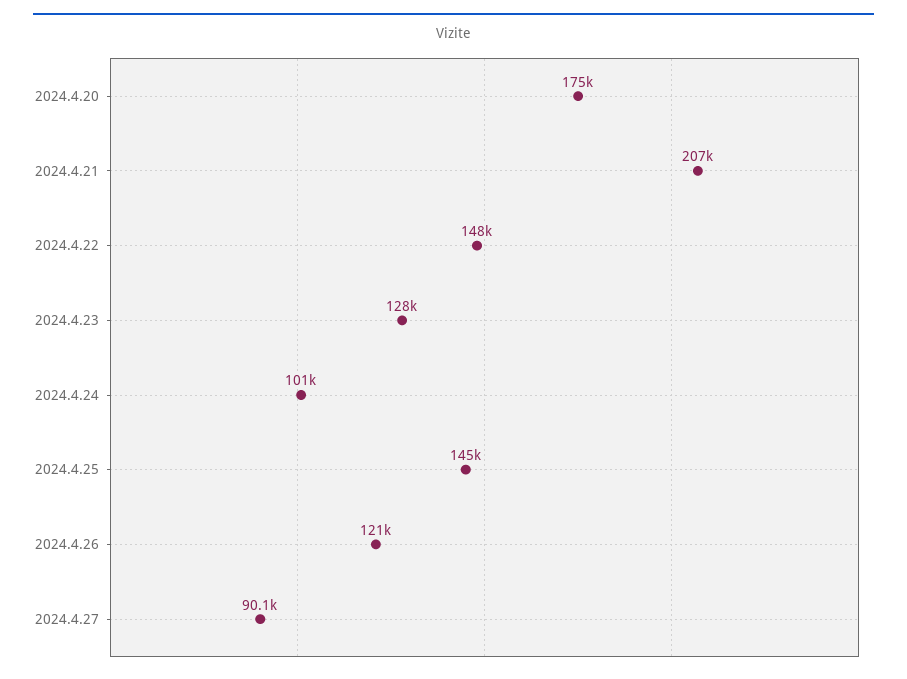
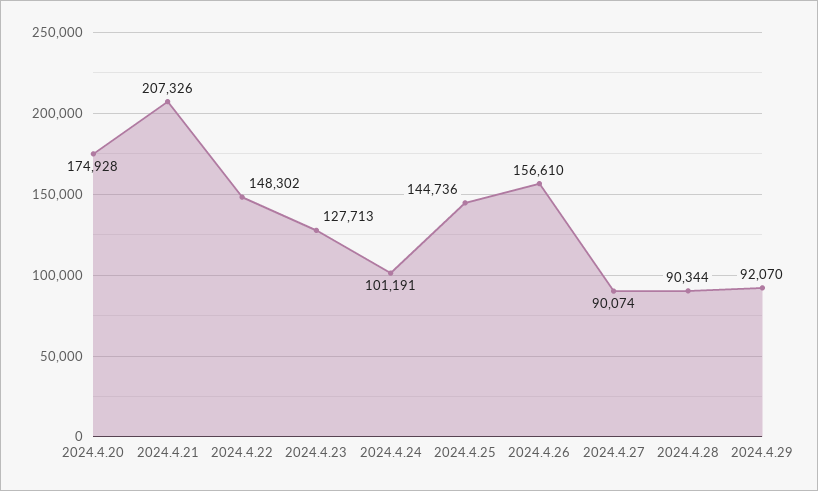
2024.4.26: 121000 -> 156610
2024.4.28: none -> 90344
2024.4.29: none -> 92070

